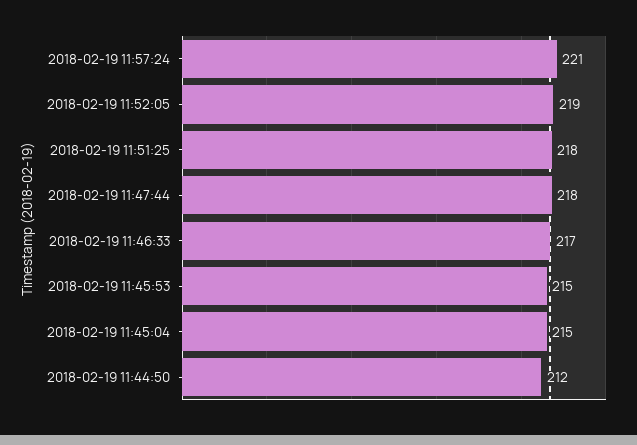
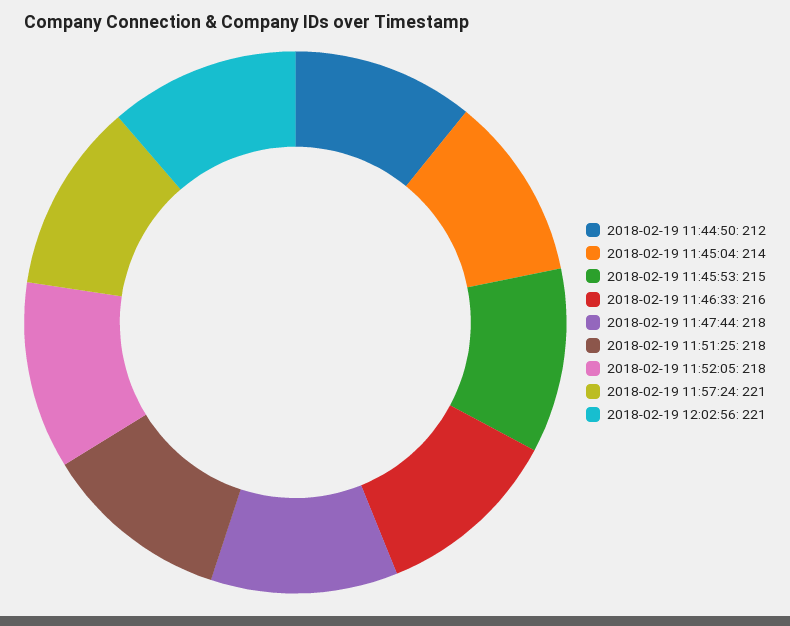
2018-02-19 11:52:05: 219 -> 218
2018-02-19 11:46:33: 217 -> 216
2018-02-19 11:45:04: 215 -> 214
2018-02-19 12:02:56: none -> 221

